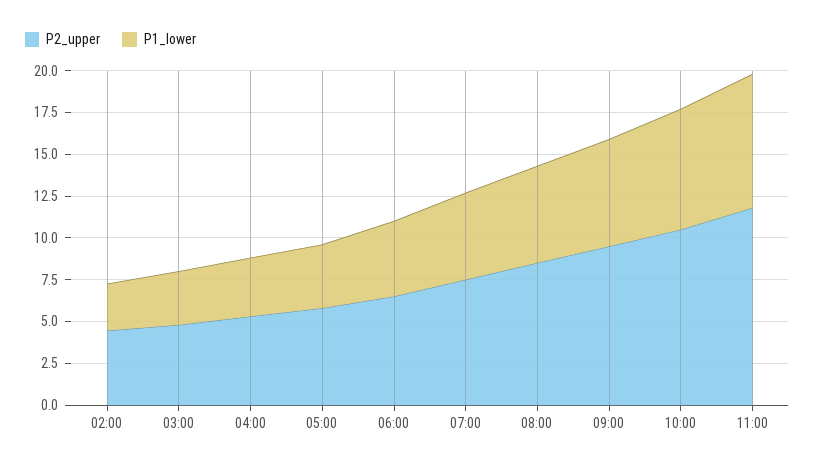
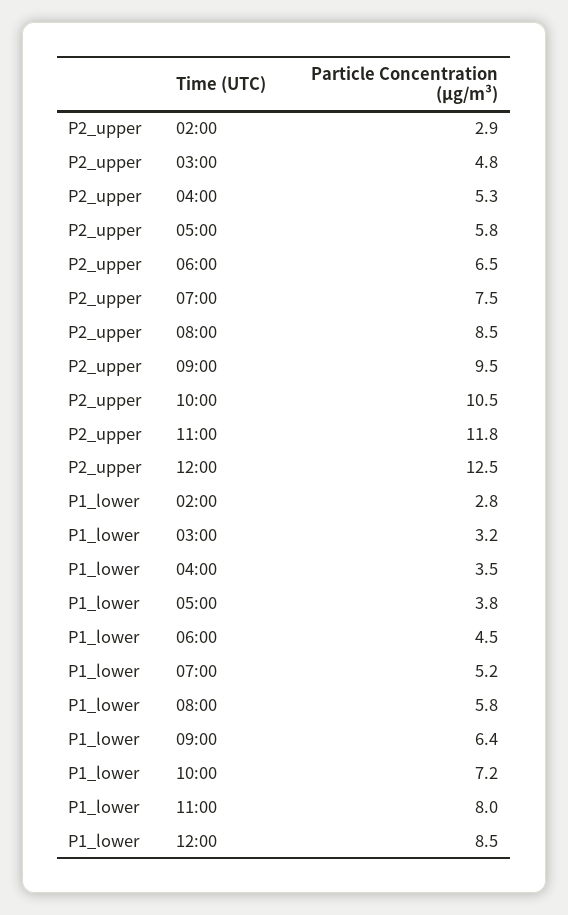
P2_upper, 02:00: 4.5 -> 2.9
P2_upper, 12:00: none -> 12.5
P1_lower, 12:00: none -> 8.5

